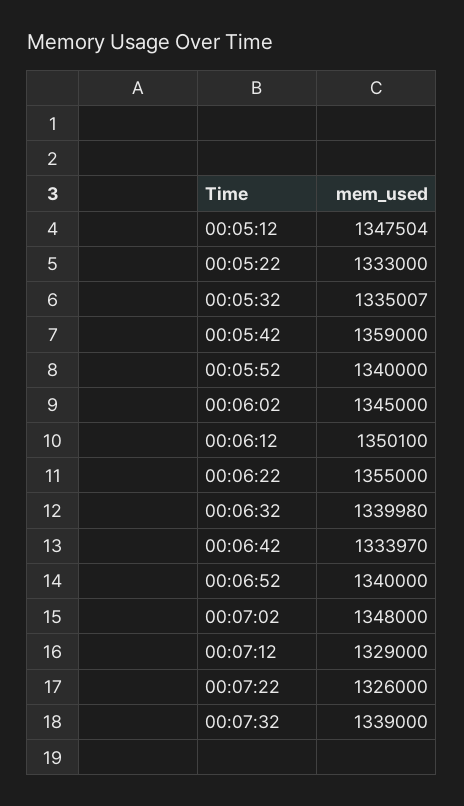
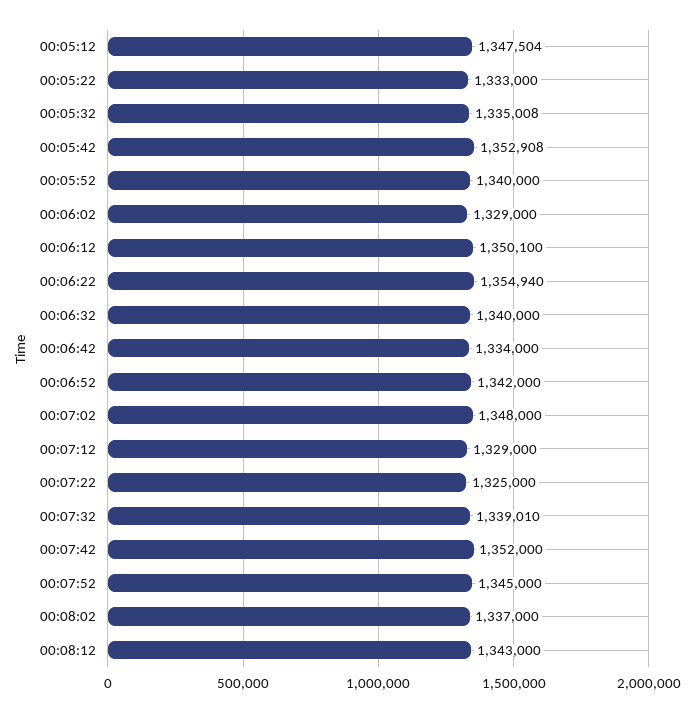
00:05:32: 1335007 -> 1335008
00:05:42: 1359000 -> 1352908
00:06:02: 1345000 -> 1329000
00:06:22: 1355000 -> 1354940
00:06:32: 1339980 -> 1340000
00:06:42: 1333970 -> 1334000
00:06:52: 1340000 -> 1342000
00:07:22: 1326000 -> 1325000
00:07:32: 1339000 -> 1339010
00:07:42: none -> 1352000
00:07:52: none -> 1345000
00:08:02: none -> 1337000
00:08:12: none -> 1343000

